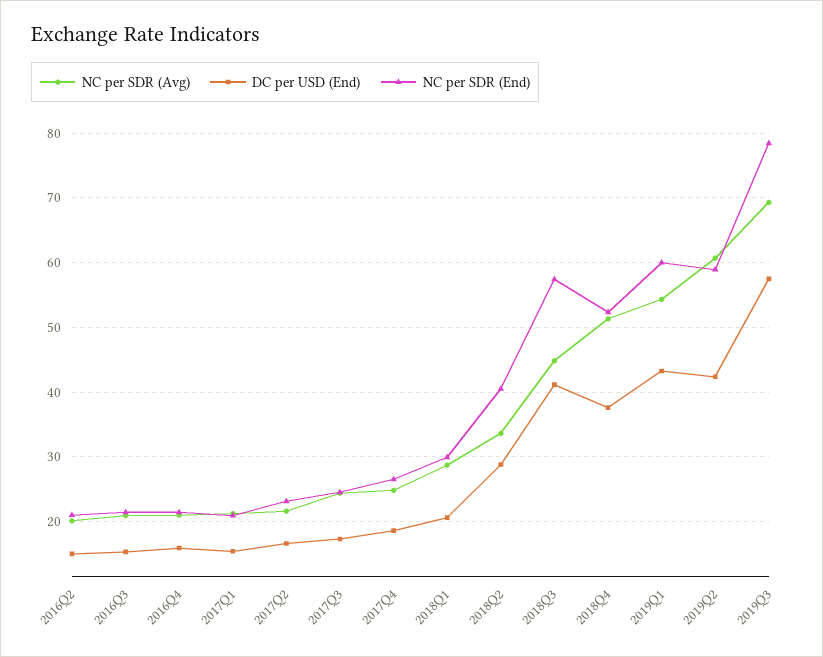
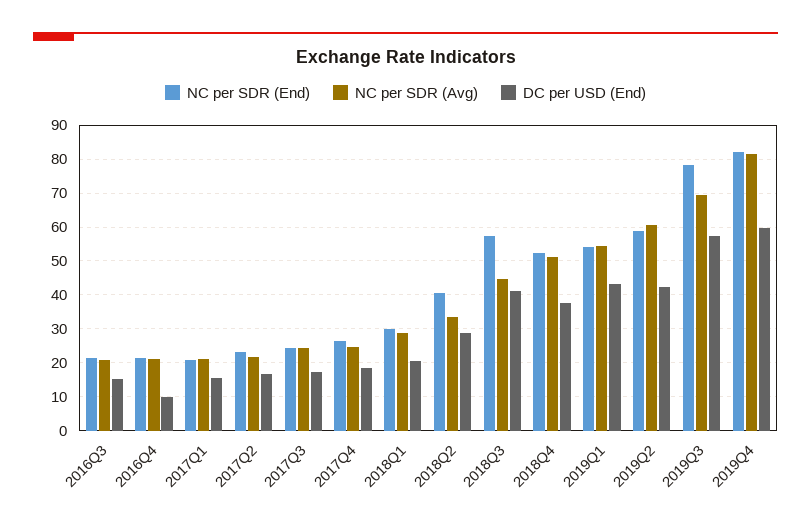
NC per SDR (Avg), 2016Q2: 20 -> none
DC per USD (End), 2016Q2: 15 -> none
NC per SDR (End), 2016Q2: 21 -> none
DC per USD (End), 2016Q4: 16 -> 10
NC per SDR (End), 2019Q1: 60 -> 54
NC per SDR (End), 2019Q4: none -> 82
NC per SDR (Avg), 2019Q4: none -> 82
DC per USD (End), 2019Q4: none -> 60

